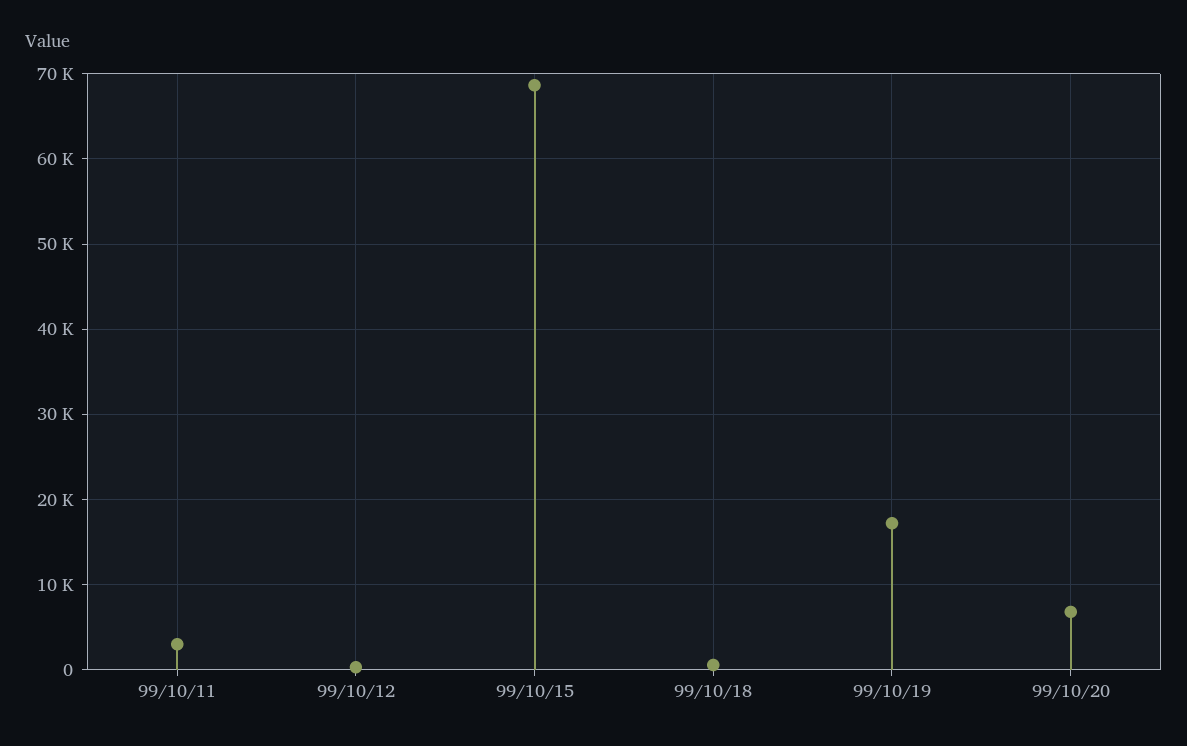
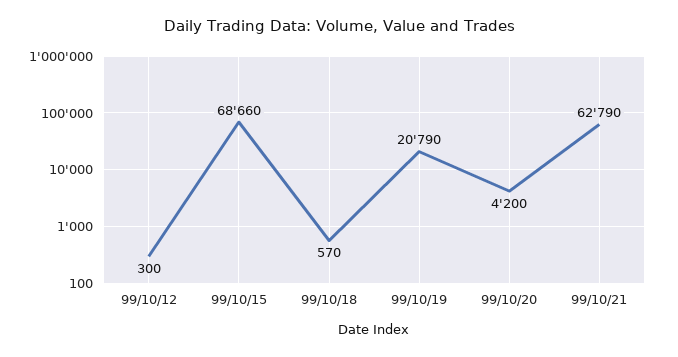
99/10/11: 3000 -> none
99/10/19: 17000 -> 20790
99/10/20: 7000 -> 4200
99/10/21: none -> 62790

